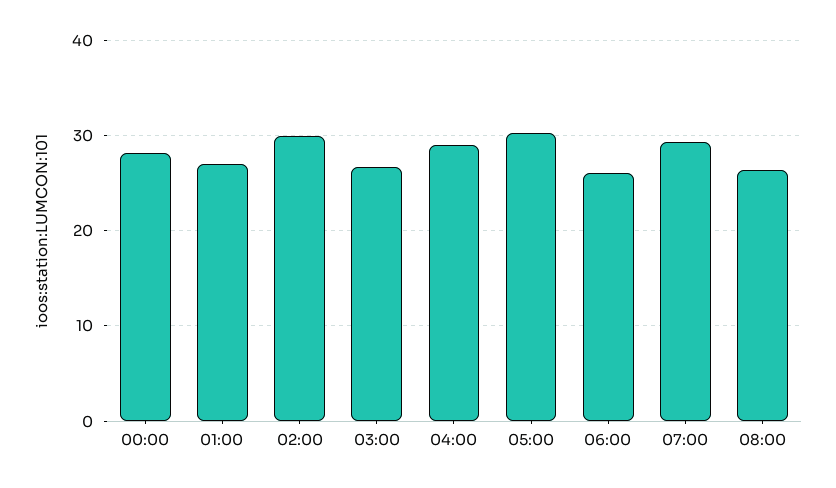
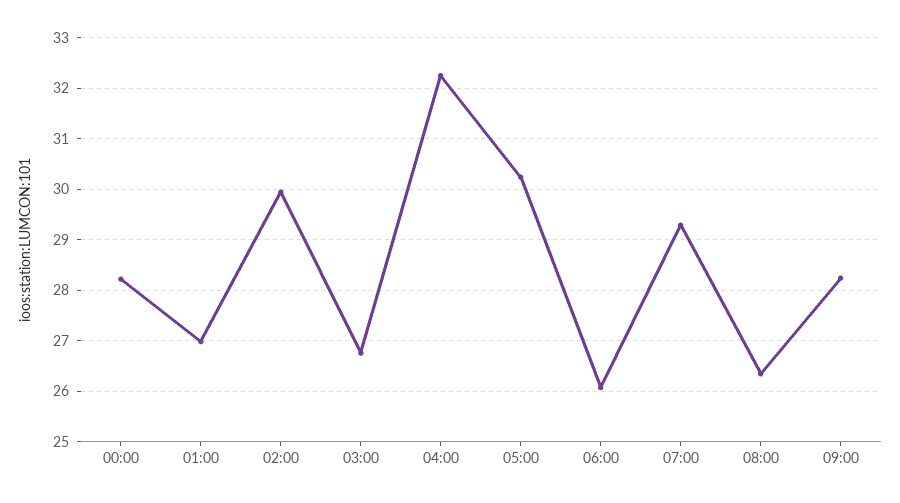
04:00: 29 -> 32.2
09:00: none -> 28.2

